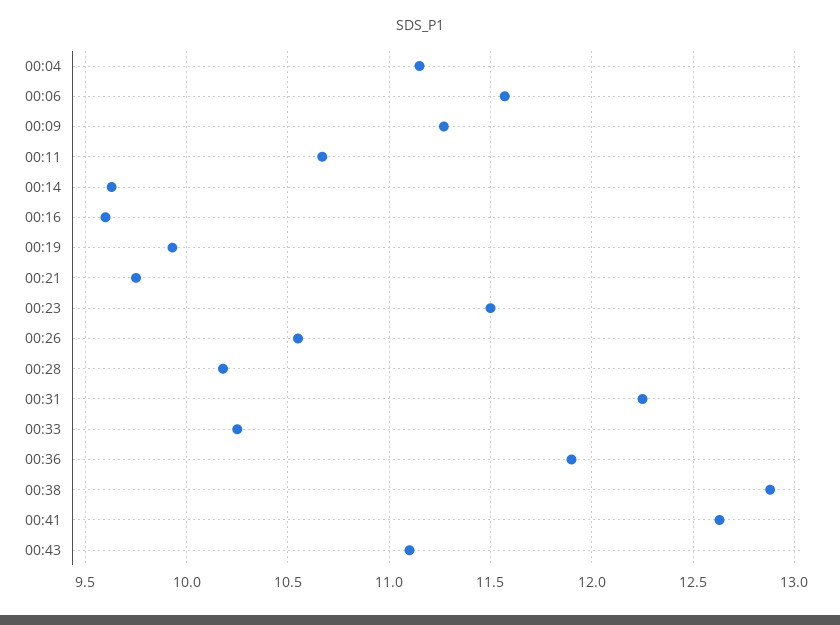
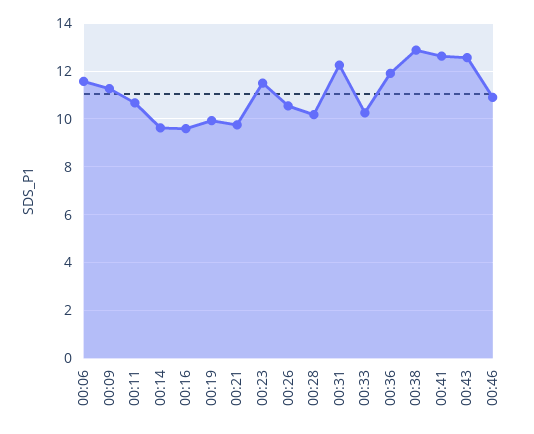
00:04: 11.15 -> none
00:43: 11.1 -> 12.5
00:46: none -> 11

